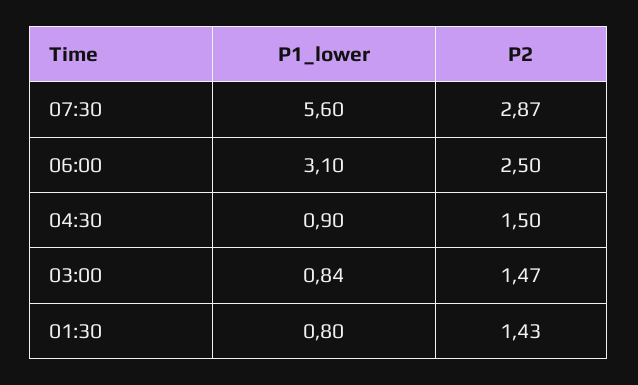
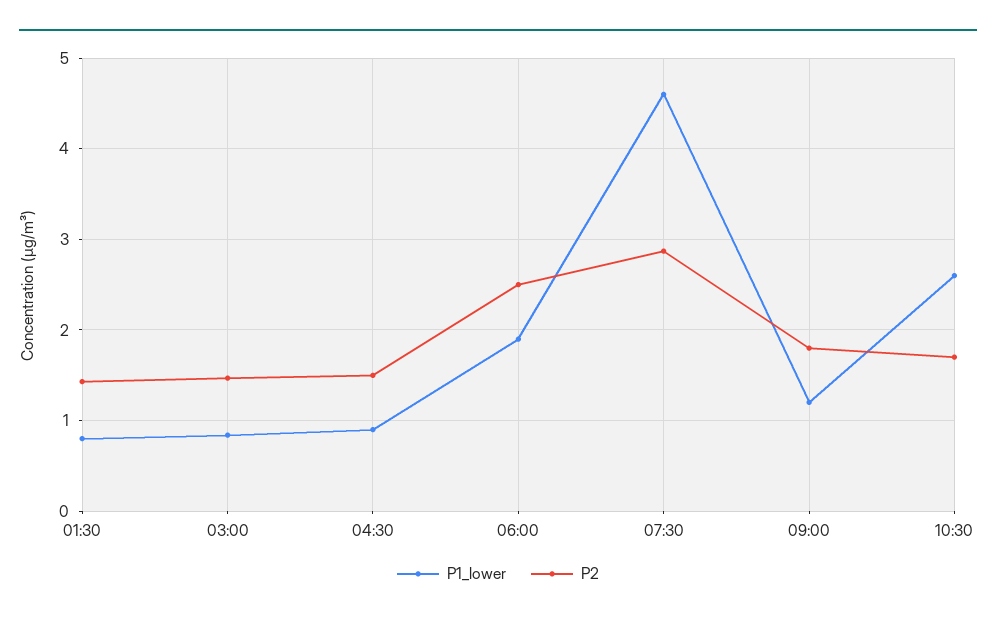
P1_lower, 07:30: 5.6 -> 4.6
P1_lower, 06:00: 3.1 -> 1.9
P1_lower, 09:00: none -> 1.2
P2, 09:00: none -> 1.8
P1_lower, 10:30: none -> 2.6
P2, 10:30: none -> 1.7

